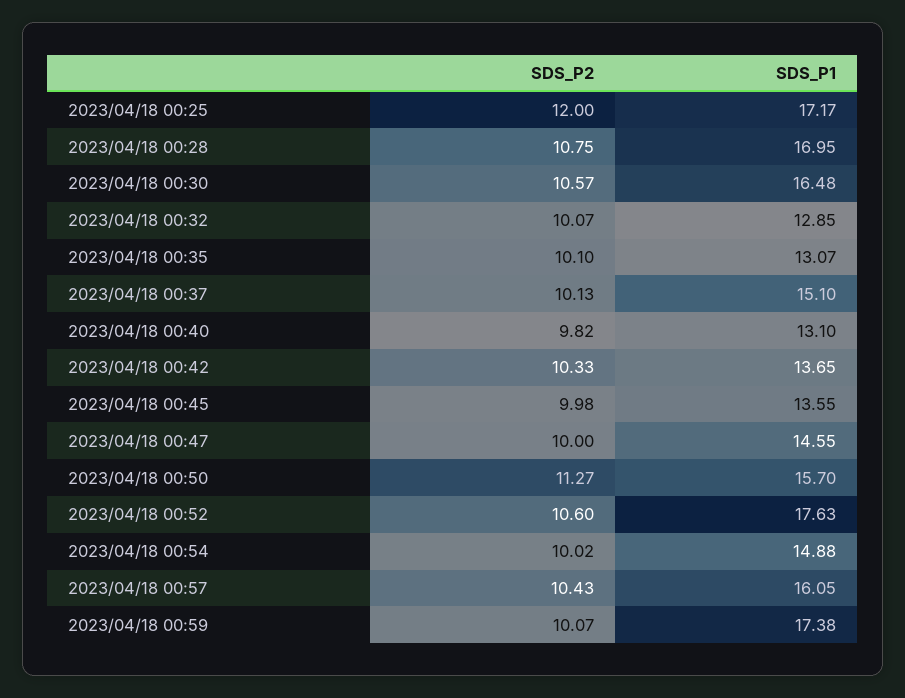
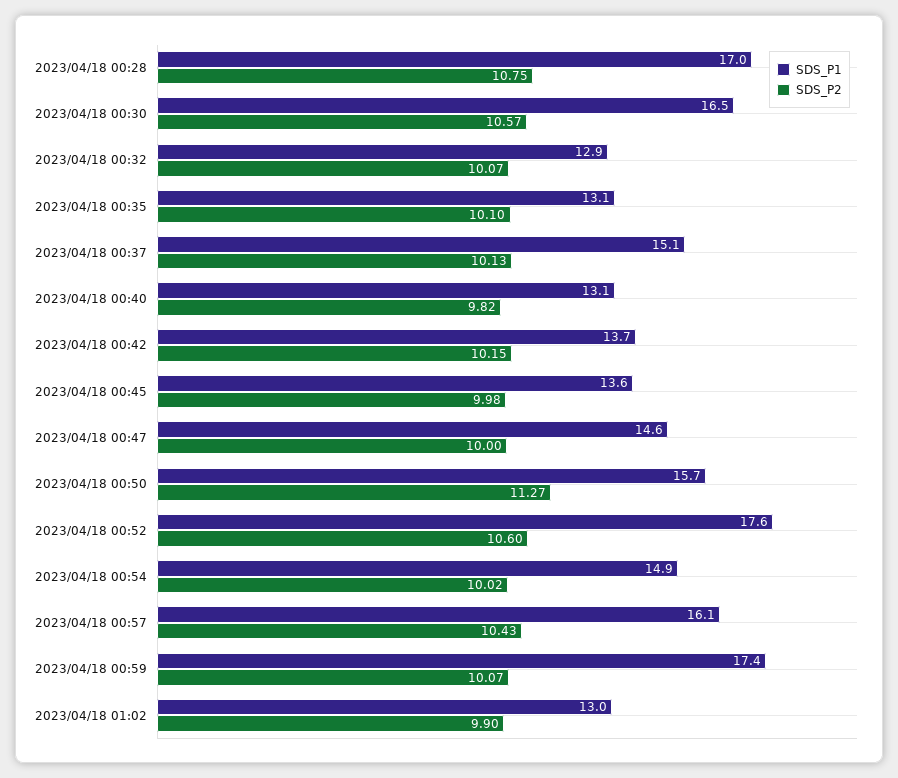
SDS_P2, 2023/04/18 00:25: 12 -> none
SDS_P1, 2023/04/18 00:25: 17.17 -> none
SDS_P2, 2023/04/18 00:42: 10.33 -> 10.15
SDS_P1, 2023/04/18 01:02: none -> 13
SDS_P2, 2023/04/18 01:02: none -> 9.9

